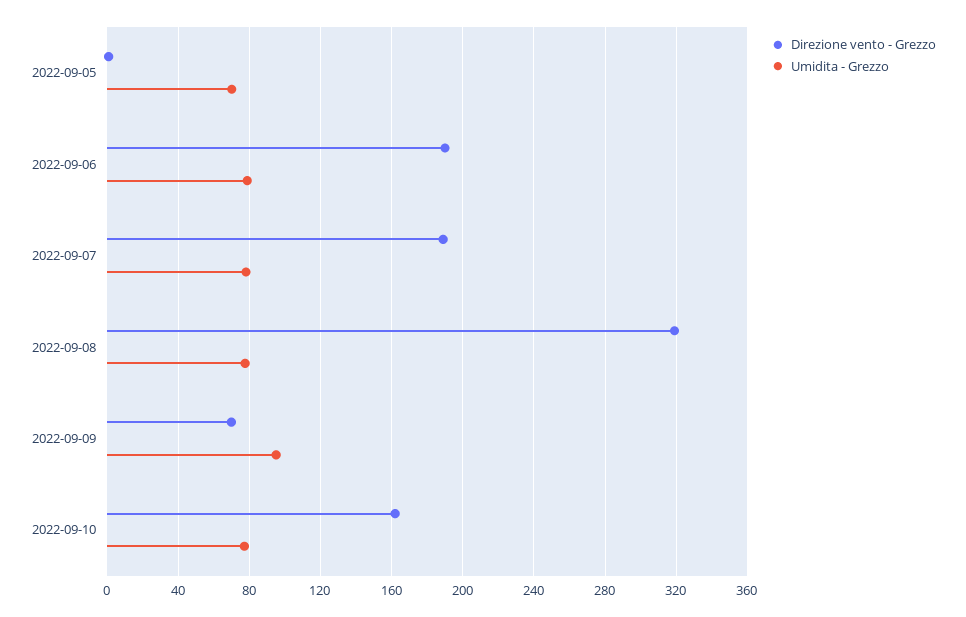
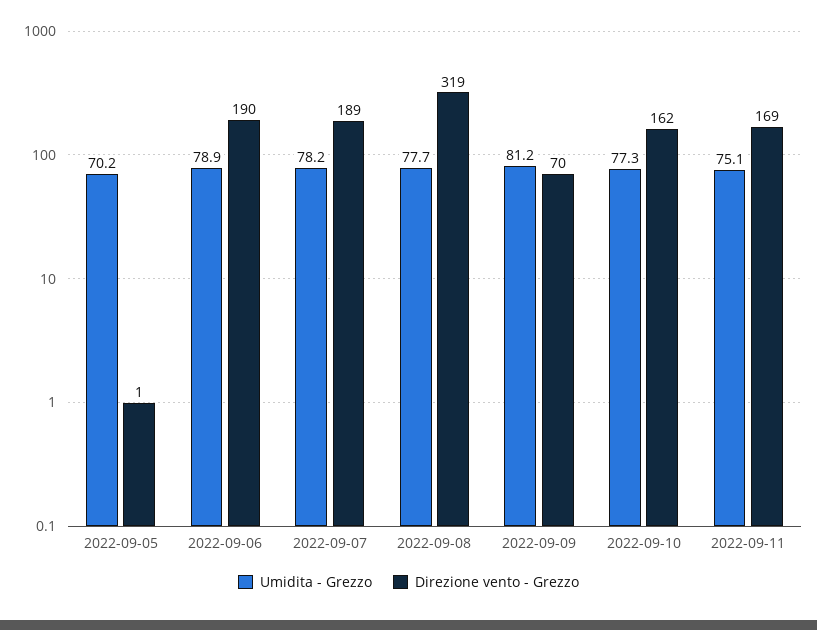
Umidita - Grezzo, 2022-09-09: 95 -> 81.2
Umidita - Grezzo, 2022-09-11: none -> 75.1
Direzione vento - Grezzo, 2022-09-11: none -> 169

